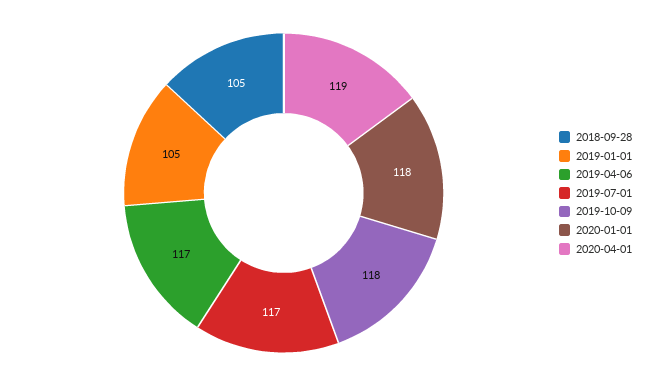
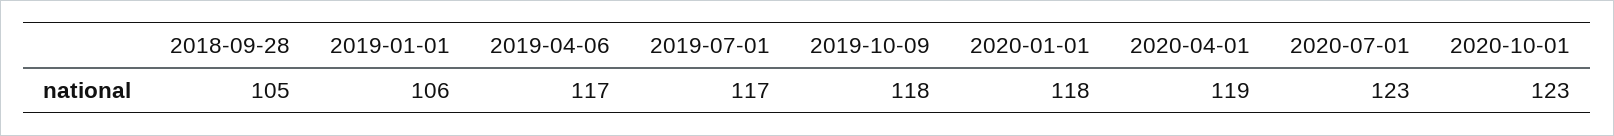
2019-01-01: 105 -> 106
2020-07-01: none -> 123
2020-10-01: none -> 123

